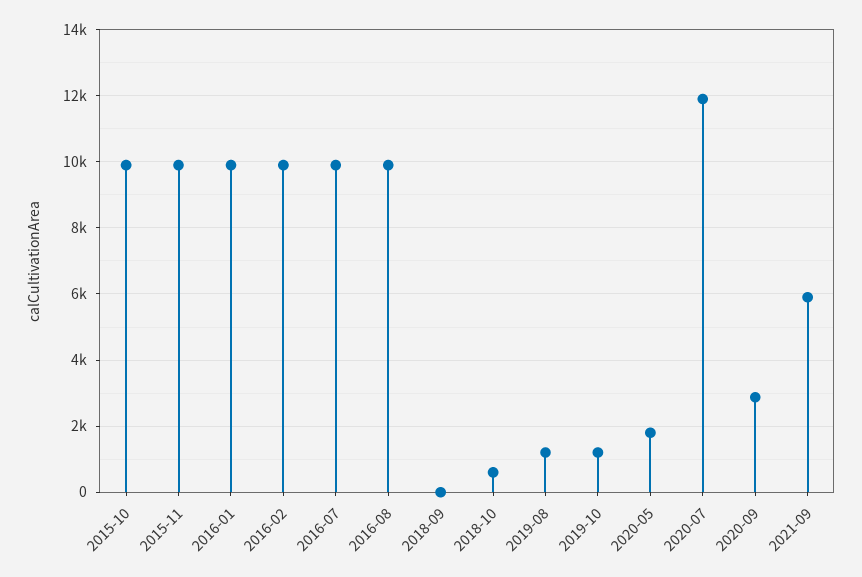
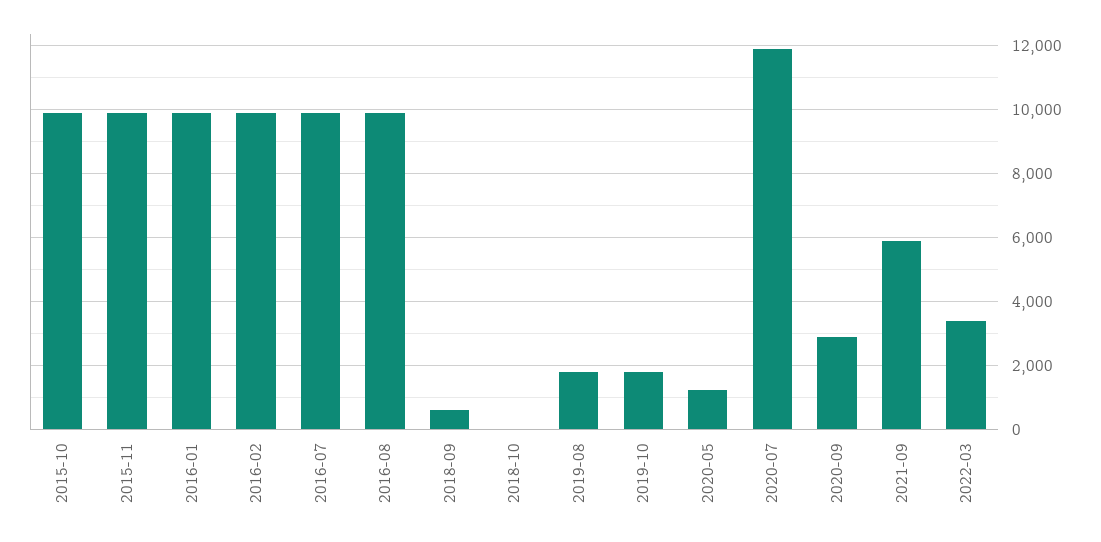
2018-09: 0 -> 600
2018-10: 600 -> 0
2019-08: 1200 -> 1800
2019-10: 1200 -> 1800
2020-05: 1800 -> 1200
2022-03: none -> 3400

